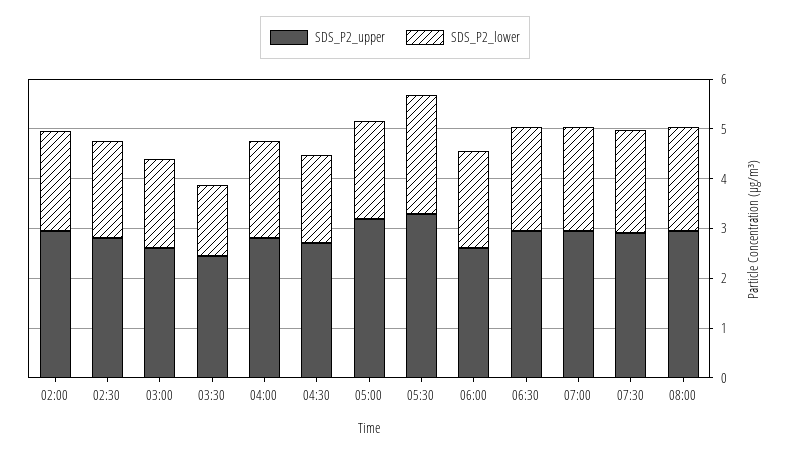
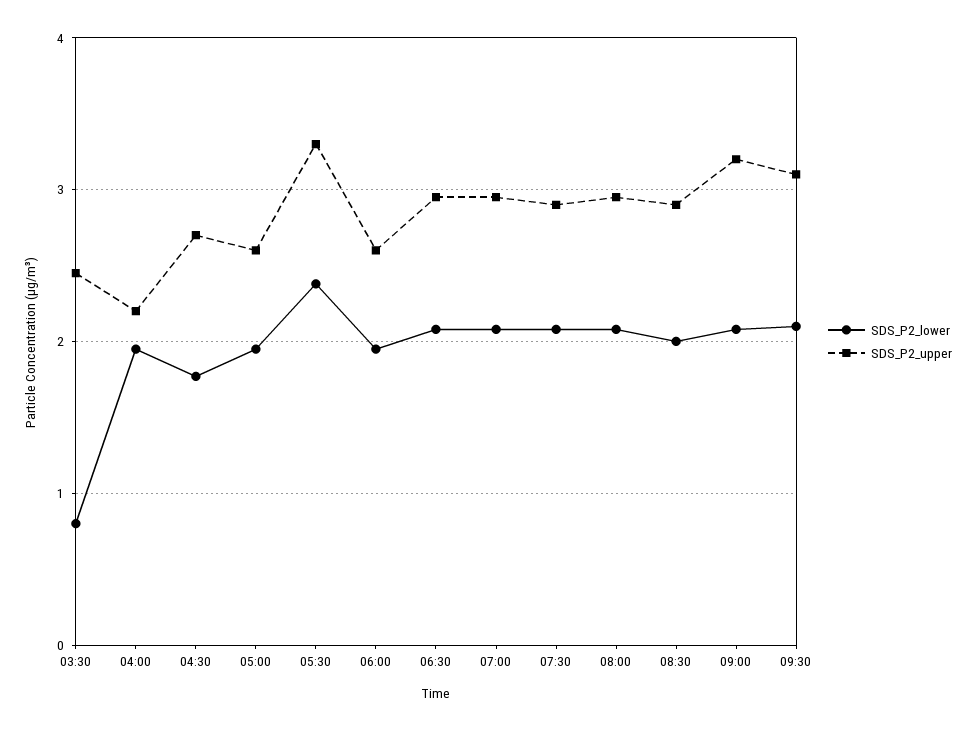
SDS_P2_upper, 02:00: 3 -> none
SDS_P2_lower, 02:00: 2 -> none
SDS_P2_upper, 02:30: 2.8 -> none
SDS_P2_lower, 02:30: 2 -> none
SDS_P2_upper, 03:00: 2.6 -> none
SDS_P2_lower, 03:00: 1.8 -> none
SDS_P2_lower, 03:30: 1.4 -> 0.8
SDS_P2_upper, 04:00: 2.8 -> 2.2
SDS_P2_upper, 05:00: 3.2 -> 2.6
SDS_P2_lower, 08:30: none -> 2
SDS_P2_upper, 08:30: none -> 2.9
SDS_P2_lower, 09:00: none -> 2.1
SDS_P2_upper, 09:00: none -> 3.2
SDS_P2_lower, 09:30: none -> 2.1
SDS_P2_upper, 09:30: none -> 3.1

